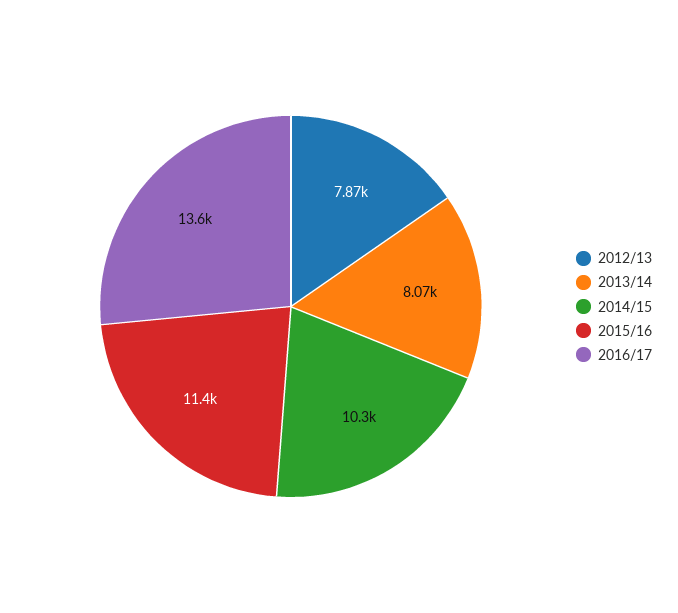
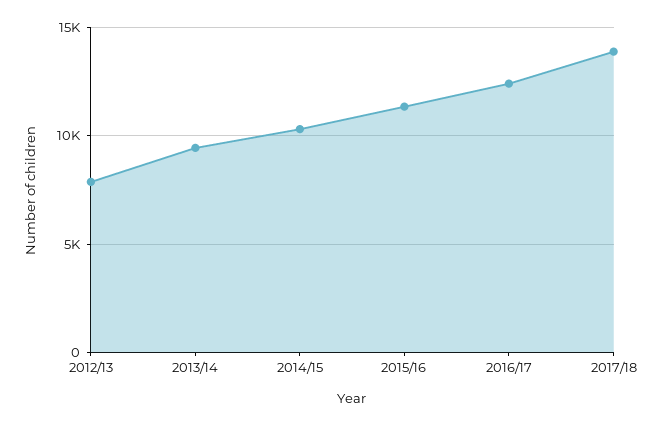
2013/14: 8070 -> 9500
2016/17: 13600 -> 12500
2017/18: none -> 14000

